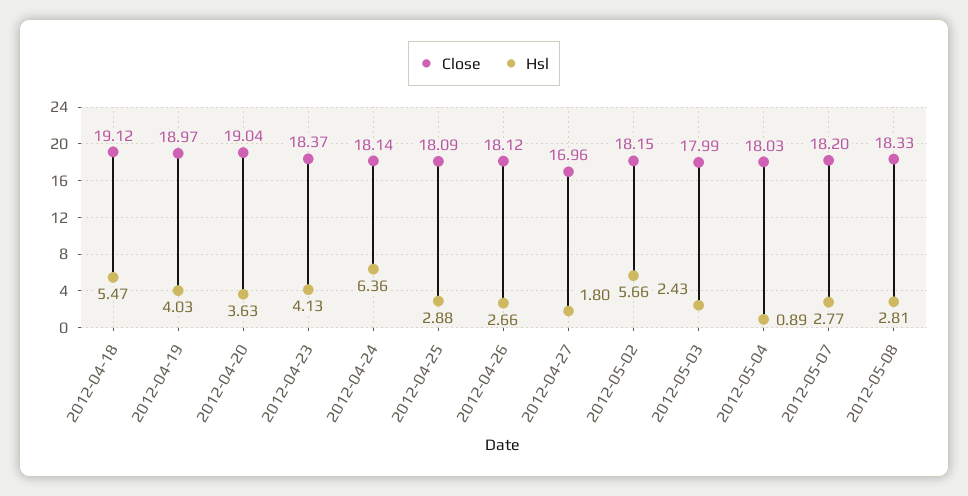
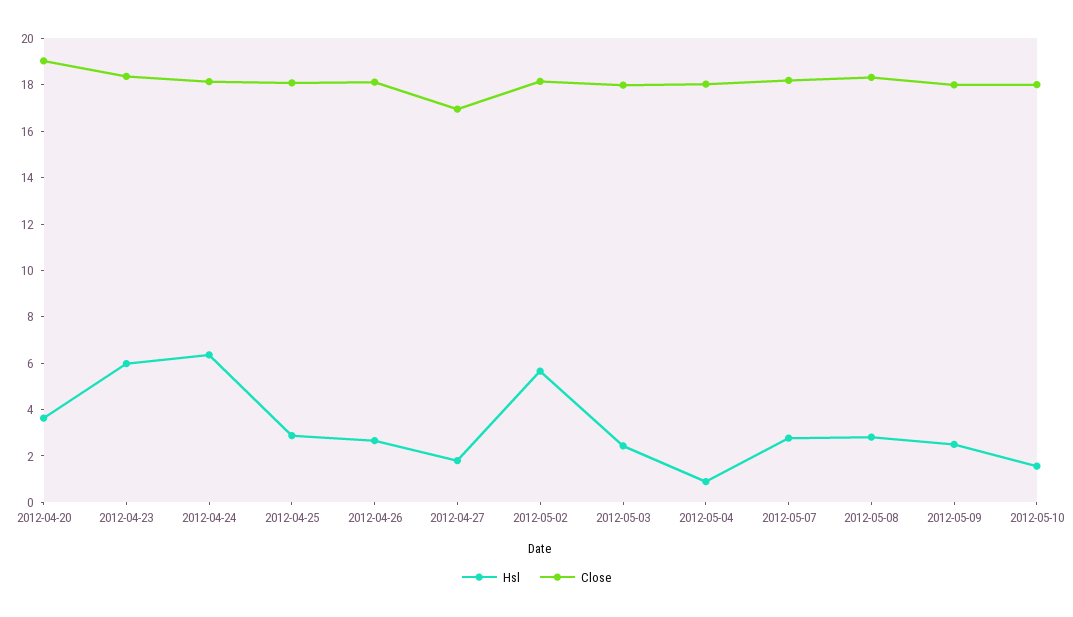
Close, 2012-04-18: 19.12 -> none
Hsl, 2012-04-18: 5.47 -> none
Close, 2012-04-19: 18.97 -> none
Hsl, 2012-04-19: 4.03 -> none
Hsl, 2012-04-23: 4.13 -> 6
Hsl, 2012-05-09: none -> 2.5
Close, 2012-05-09: none -> 18
Hsl, 2012-05-10: none -> 1.5
Close, 2012-05-10: none -> 18

